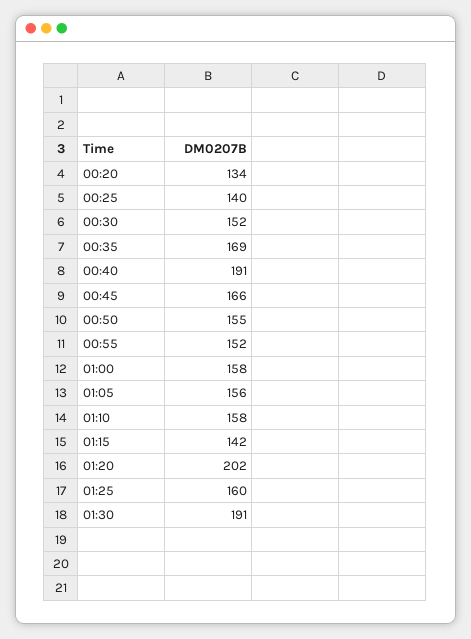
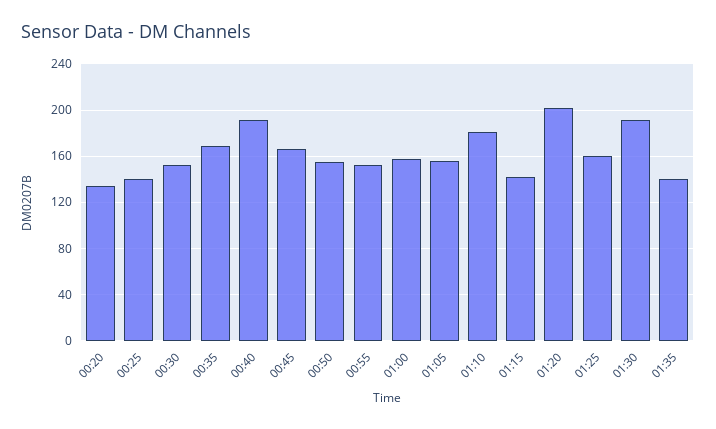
01:10: 158 -> 180
01:35: none -> 140

